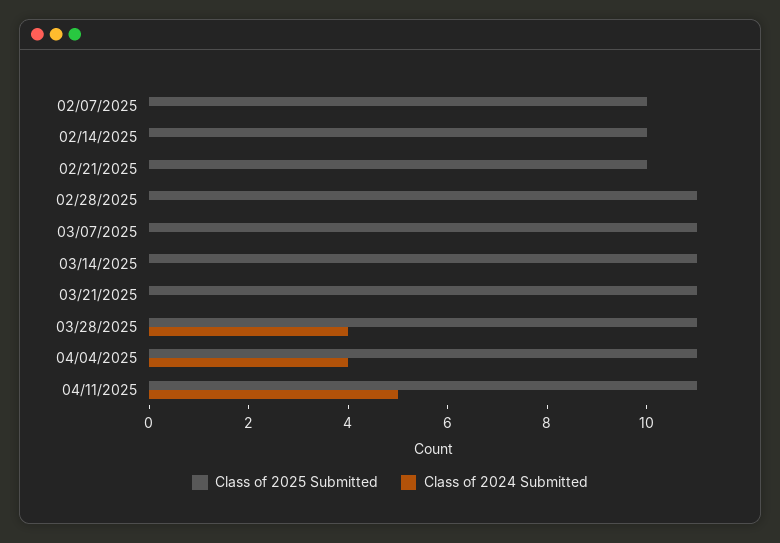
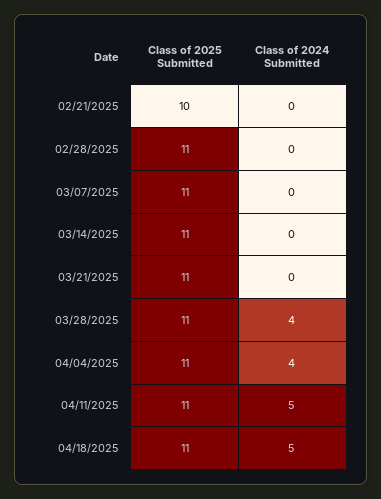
Class of 2025 Submitted, 02/07/2025: 10 -> none
Class of 2024 Submitted, 02/07/2025: 0 -> none
Class of 2025 Submitted, 02/14/2025: 10 -> none
Class of 2024 Submitted, 02/14/2025: 0 -> none
Class of 2025 Submitted, 04/18/2025: none -> 11
Class of 2024 Submitted, 04/18/2025: none -> 5

